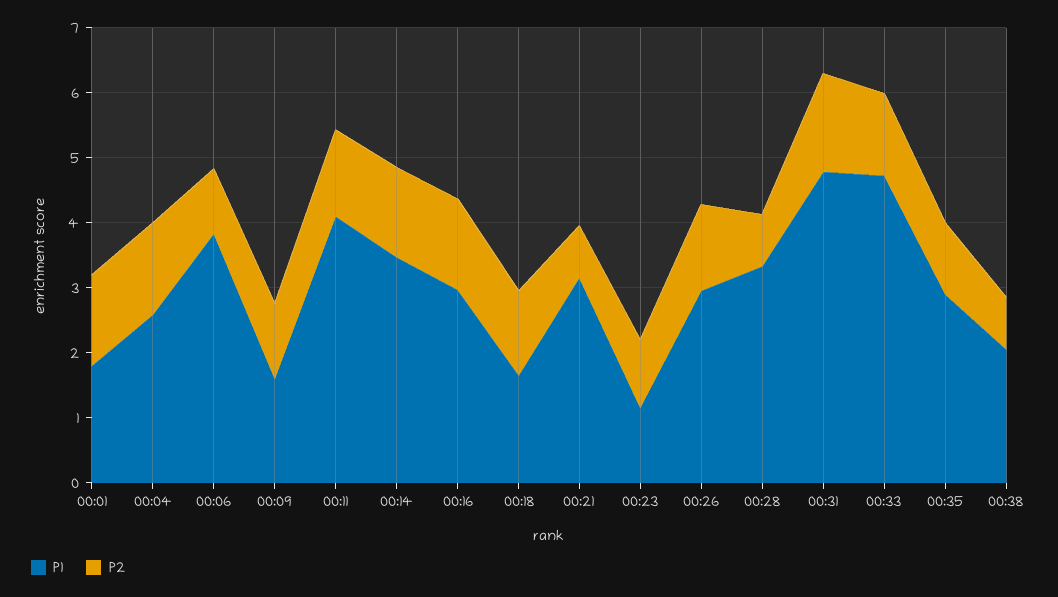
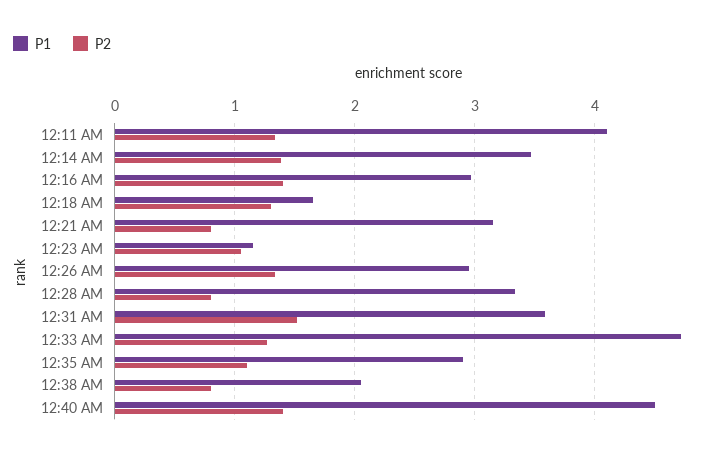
P1, 00:01: 1.8 -> none
P2, 00:01: 1.4 -> none
P1, 00:04: 2.6 -> none
P2, 00:04: 1.4 -> none
P1, 00:06: 3.8 -> none
P2, 00:06: 1 -> none
P1, 00:09: 1.6 -> none
P2, 00:09: 1.2 -> none
P1, 00:31: 4.8 -> 3.6
P1, 12:40 AM: none -> 4.5
P2, 12:40 AM: none -> 1.4

